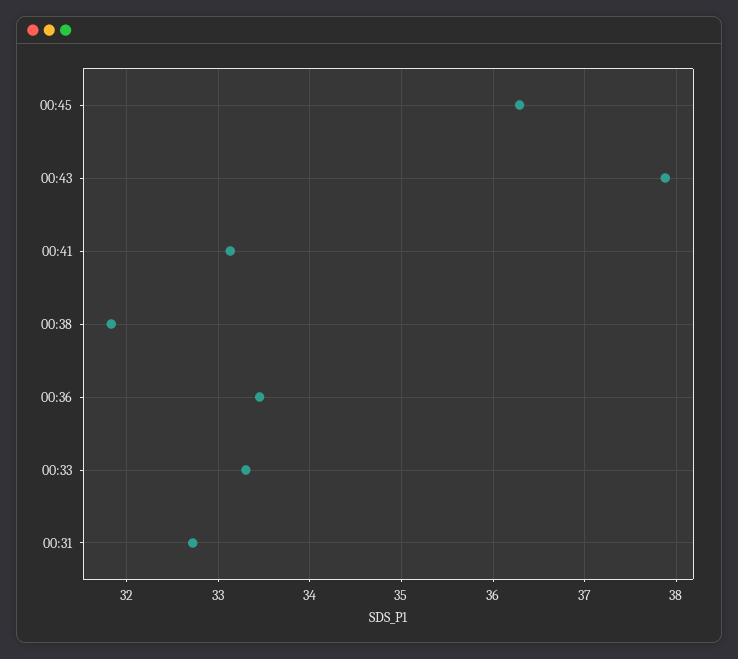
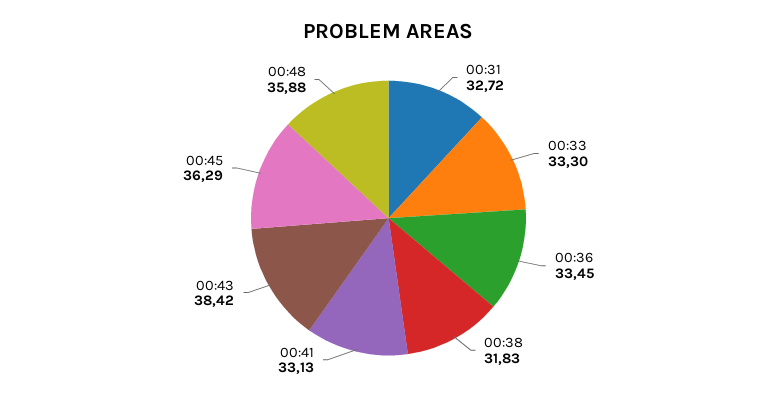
00:43: 37.9 -> 38.42
00:48: none -> 35.88

